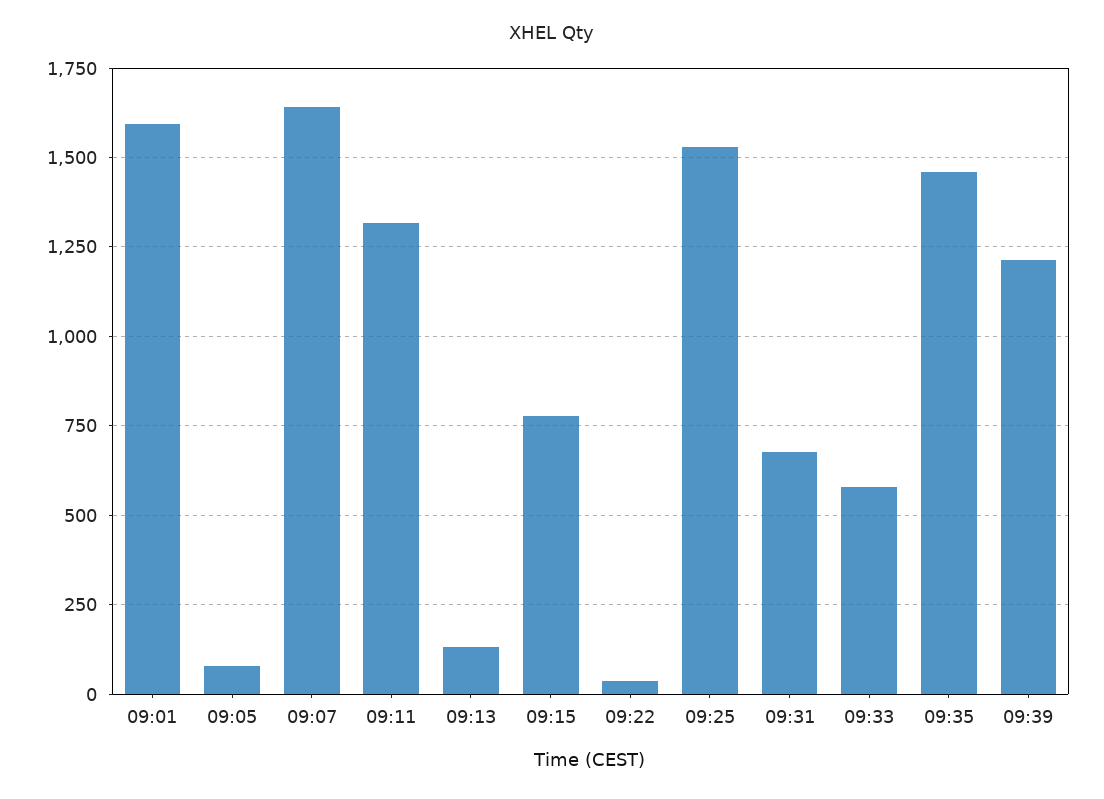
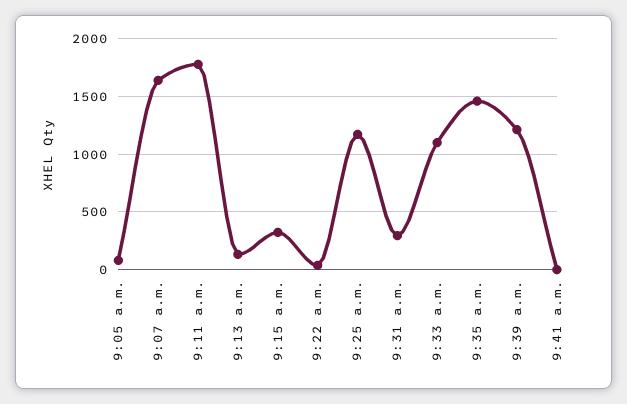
09:01: 1600 -> none
09:11: 1325 -> 1800
09:15: 775 -> 300
09:25: 1525 -> 1200
09:31: 675 -> 300
09:33: 575 -> 1100
9:41 a.m.: none -> 0

